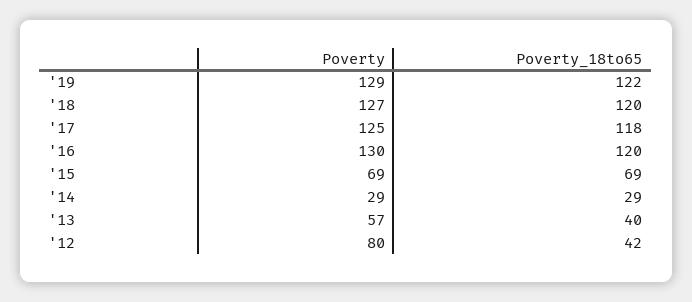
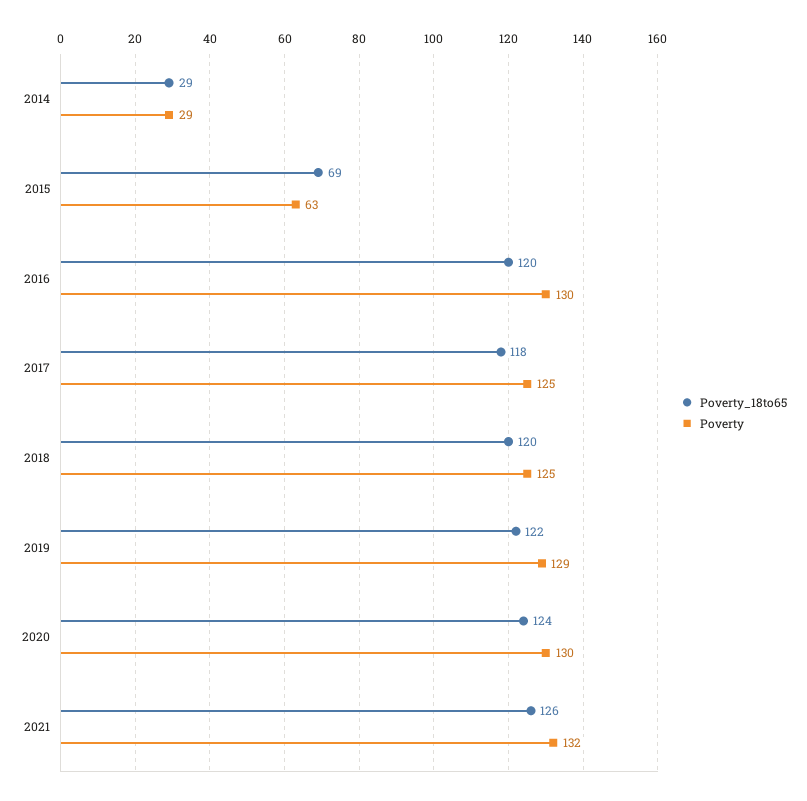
Poverty, '18: 127 -> 125
Poverty, '15: 69 -> 63
Poverty, '13: 57 -> none
Poverty_18to65, '13: 40 -> none
Poverty, '12: 80 -> none
Poverty_18to65, '12: 42 -> none
Poverty_18to65, 2020: none -> 124
Poverty, 2020: none -> 130
Poverty_18to65, 2021: none -> 126
Poverty, 2021: none -> 132

